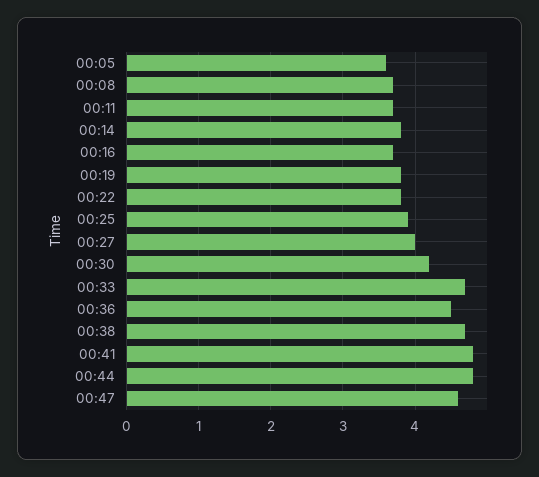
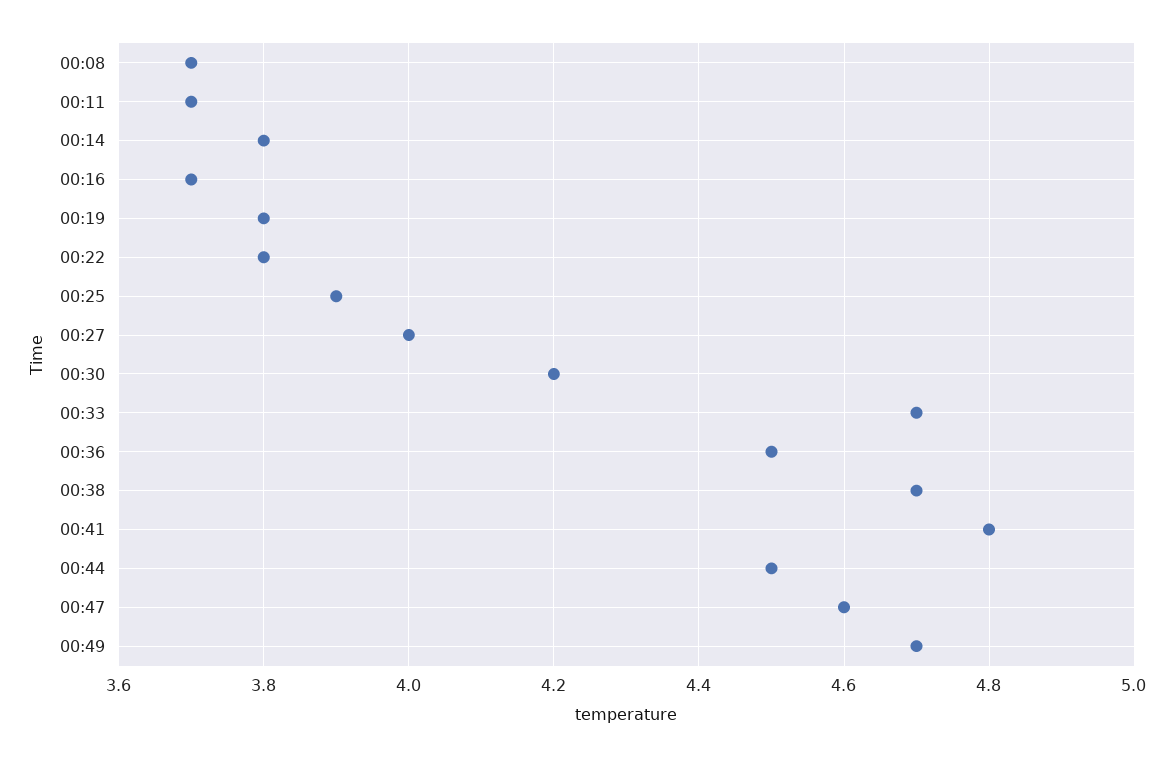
00:05: 3.6 -> none
00:44: 4.8 -> 4.5
00:49: none -> 4.7

